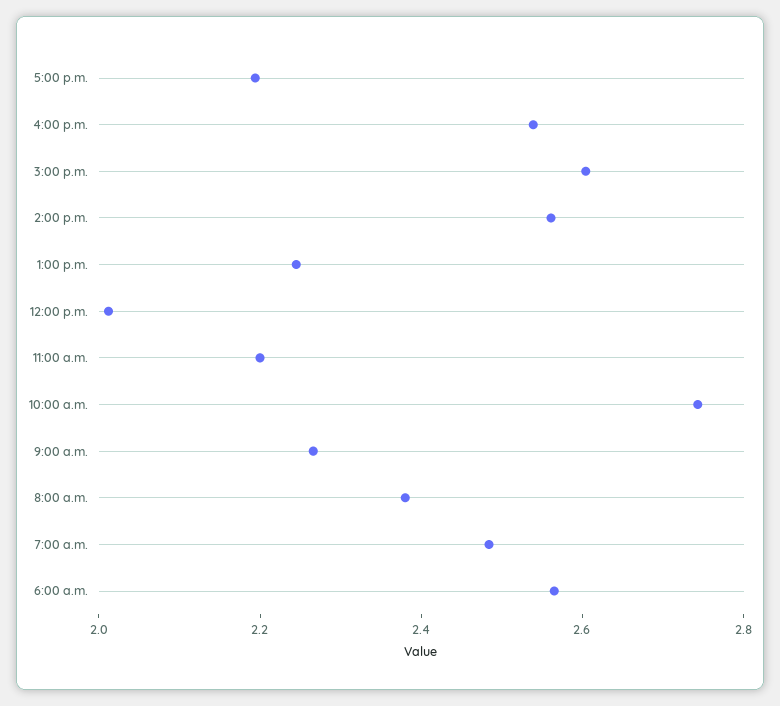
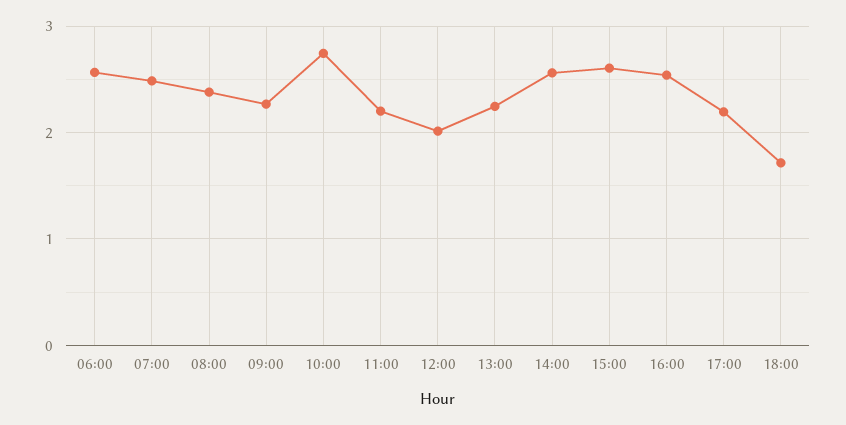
18:00: none -> 1.7

